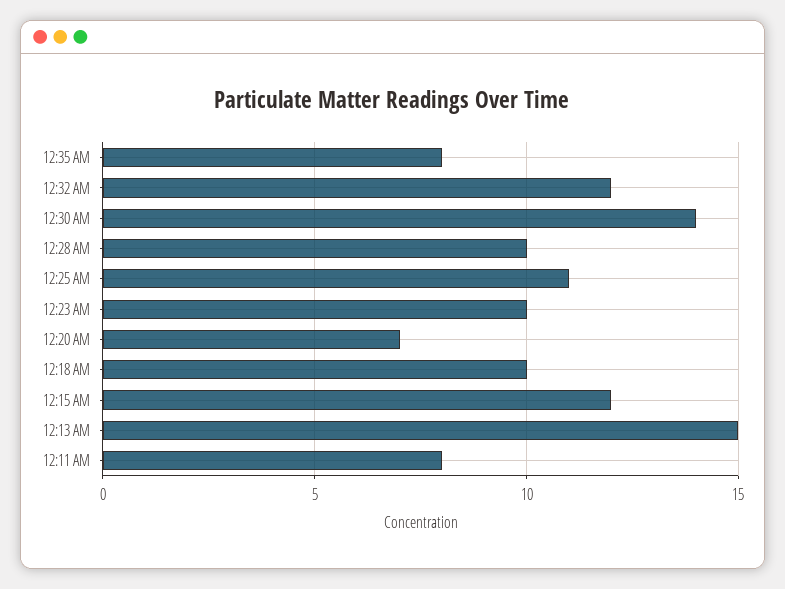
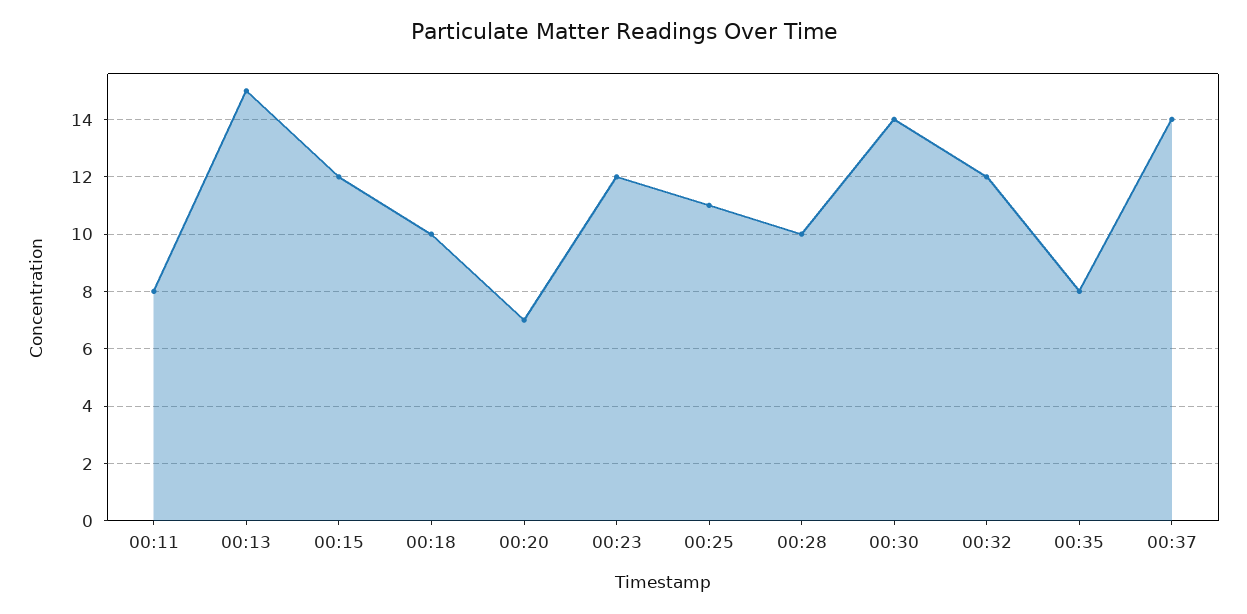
12:23 AM: 10 -> 12
00:37: none -> 14

